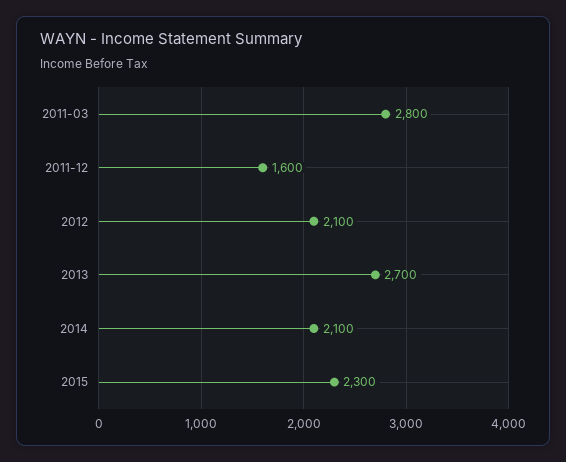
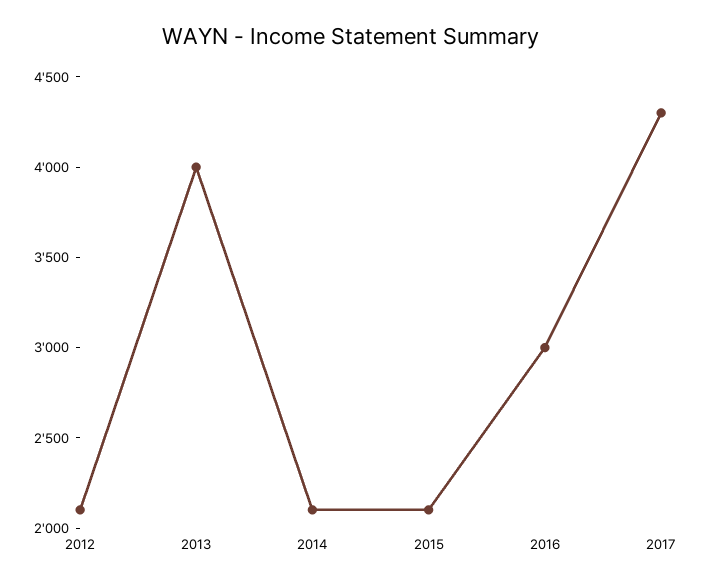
2011-03: 2800 -> none
2011-12: 1600 -> none
2013: 2700 -> 4000
2015: 2300 -> 2100
2016: none -> 3000
2017: none -> 4300

